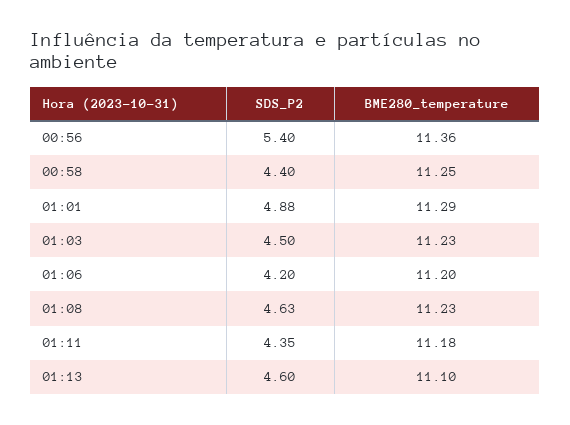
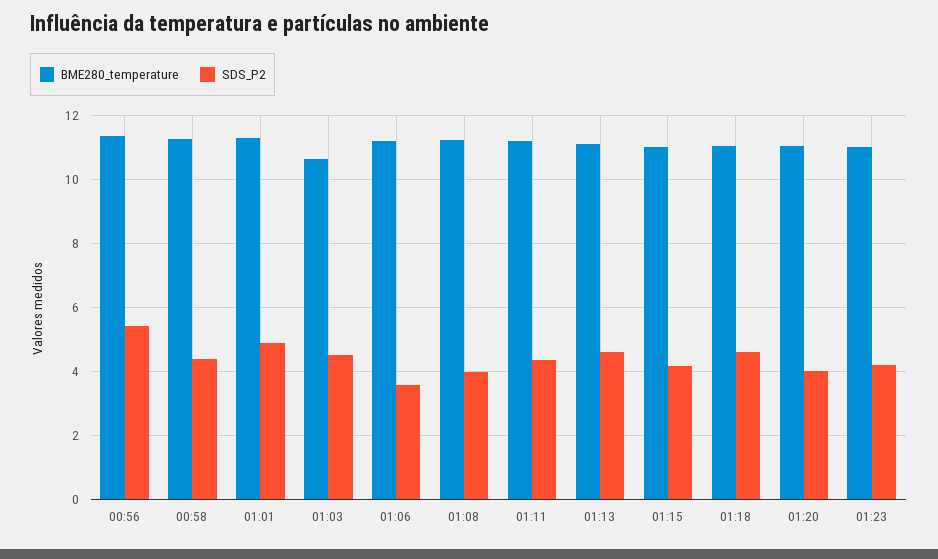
BME280_temperature, 01:03: 11.23 -> 10.6
SDS_P2, 01:06: 4.2 -> 3.6
SDS_P2, 01:08: 4.63 -> 4
BME280_temperature, 01:15: none -> 11
SDS_P2, 01:15: none -> 4.2
BME280_temperature, 01:18: none -> 11
SDS_P2, 01:18: none -> 4.6
BME280_temperature, 01:20: none -> 11
SDS_P2, 01:20: none -> 4
BME280_temperature, 01:23: none -> 11
SDS_P2, 01:23: none -> 4.2

